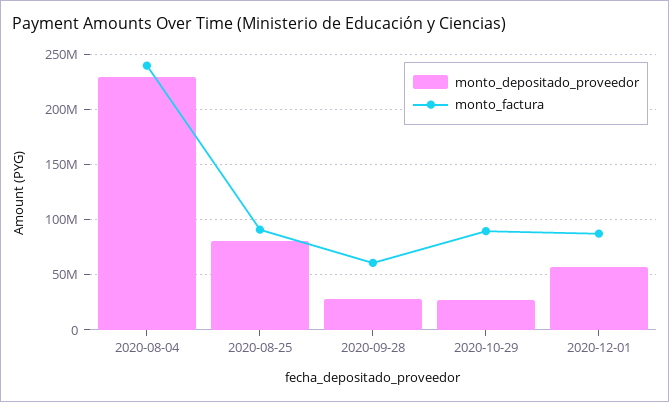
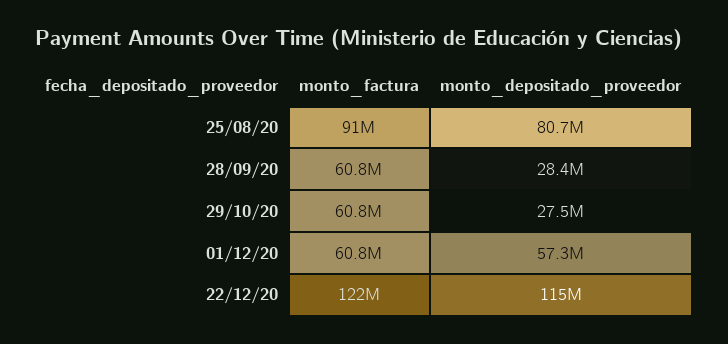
monto_depositado_proveedor, 2020-08-04: 230000000 -> none
monto_factura, 2020-08-04: 240000000 -> none
monto_factura, 2020-10-29: 90000000 -> 60800000
monto_factura, 2020-12-01: 90000000 -> 60800000
monto_factura, 22/12/20: none -> 122000000
monto_depositado_proveedor, 22/12/20: none -> 115000000

